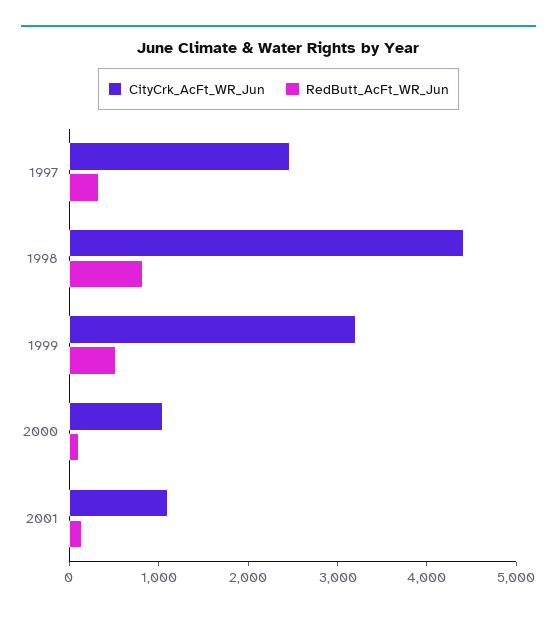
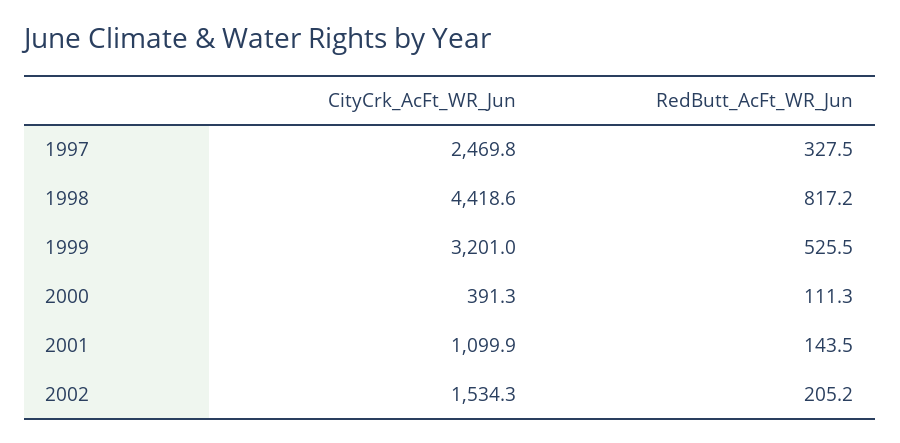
CityCrk_AcFt_WR_Jun, 2000: 1000 -> 391.3
CityCrk_AcFt_WR_Jun, 2002: none -> 1534.3
RedButt_AcFt_WR_Jun, 2002: none -> 205.2

